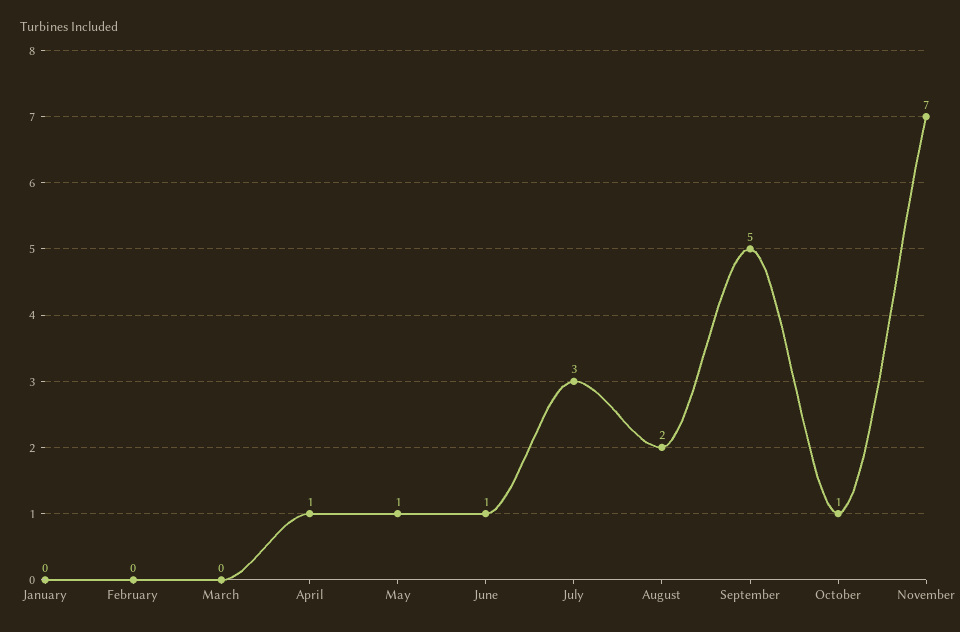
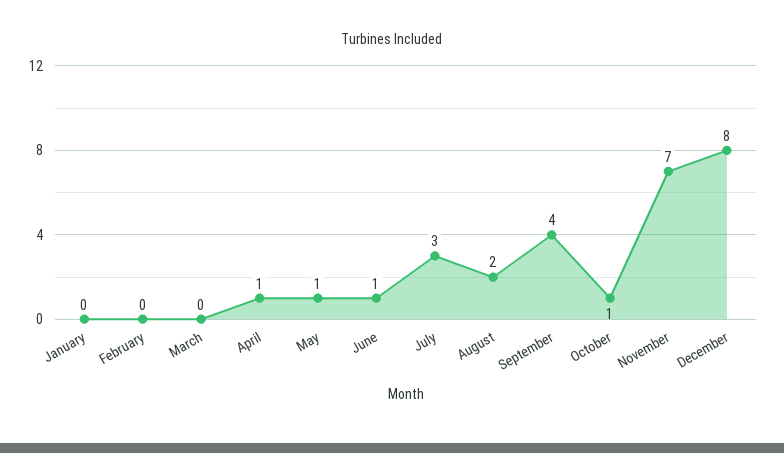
September: 5 -> 4
December: none -> 8

